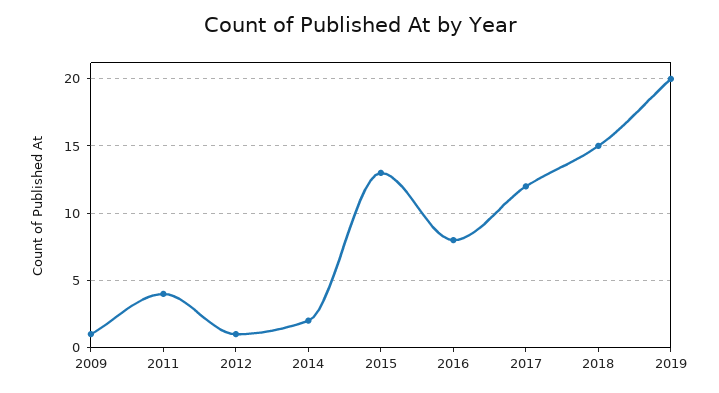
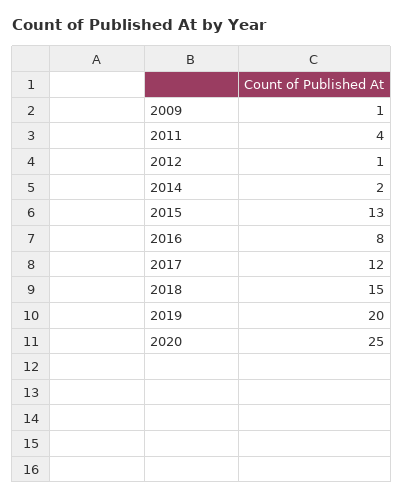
2020: none -> 25

